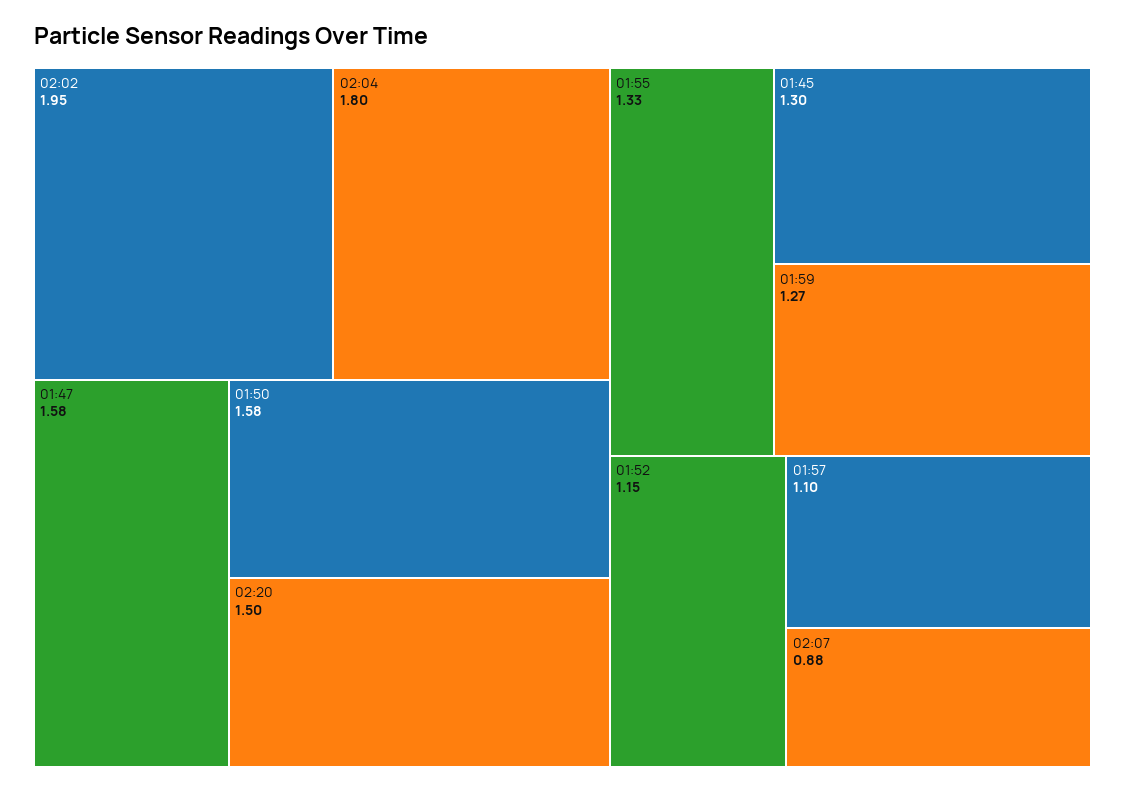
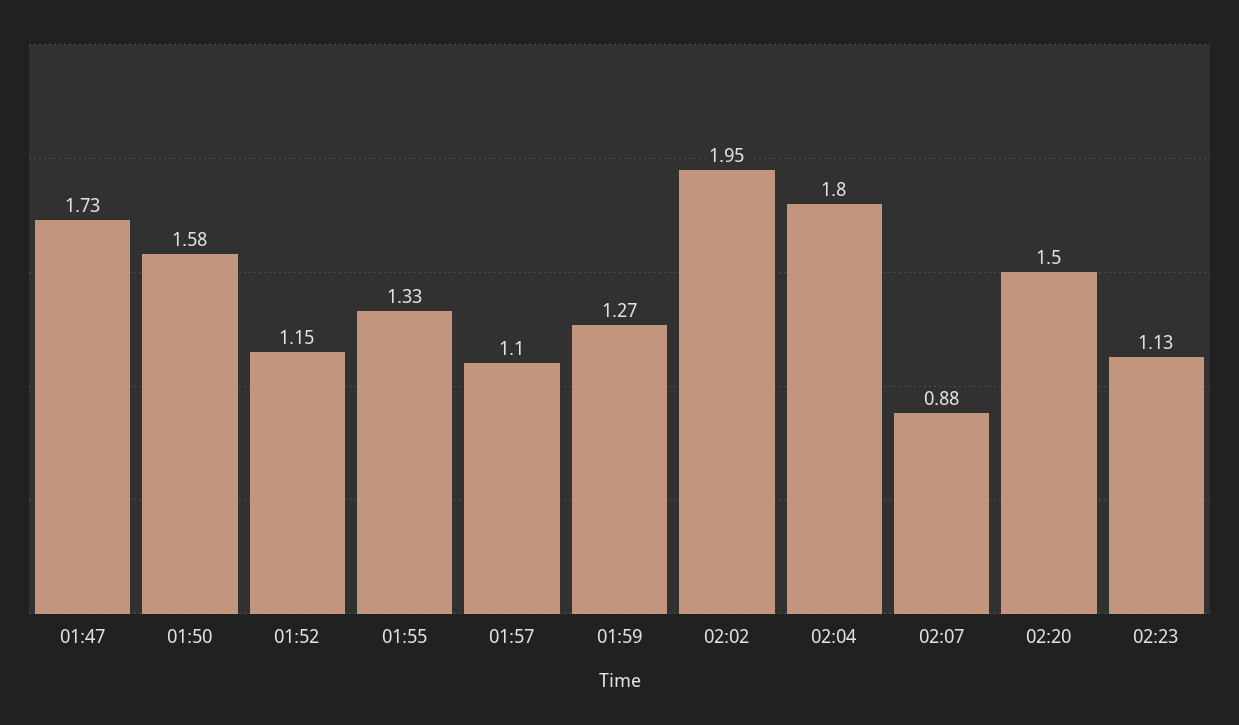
01:47: 1.58 -> 1.73
01:45: 1.3 -> none
02:23: none -> 1.13

